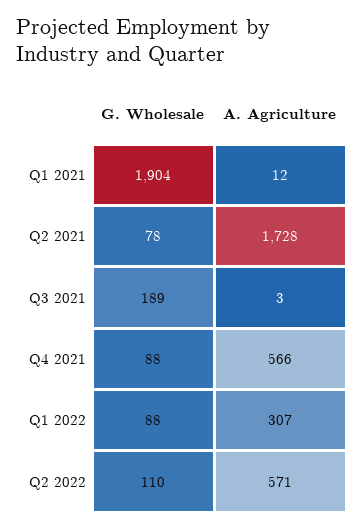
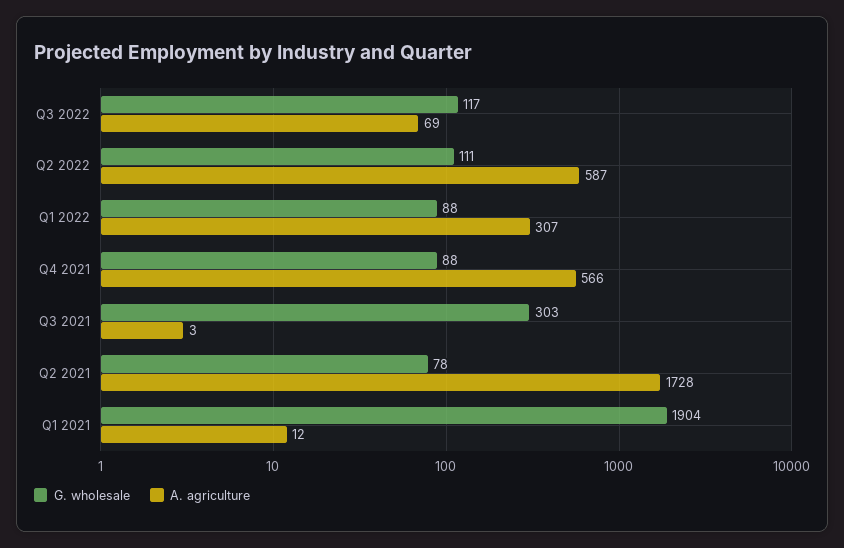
G. Wholesale, Q3 2021: 189 -> 303
G. Wholesale, Q2 2022: 110 -> 111
A. Agriculture, Q2 2022: 571 -> 587
G. Wholesale, Q3 2022: none -> 117
A. Agriculture, Q3 2022: none -> 69

